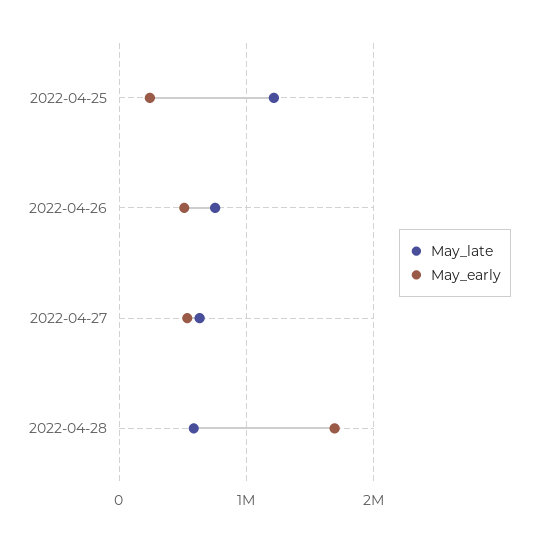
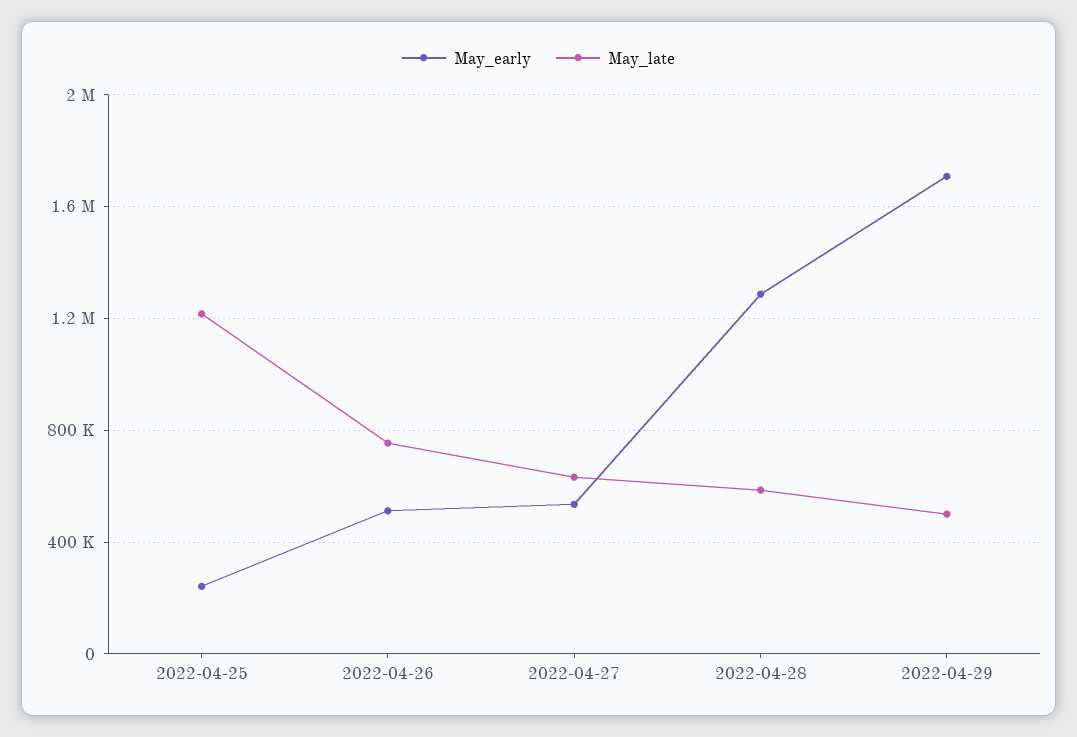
May_early, 2022-04-28: 1700000 -> 1300000
May_early, 2022-04-29: none -> 1700000
May_late, 2022-04-29: none -> 500000

